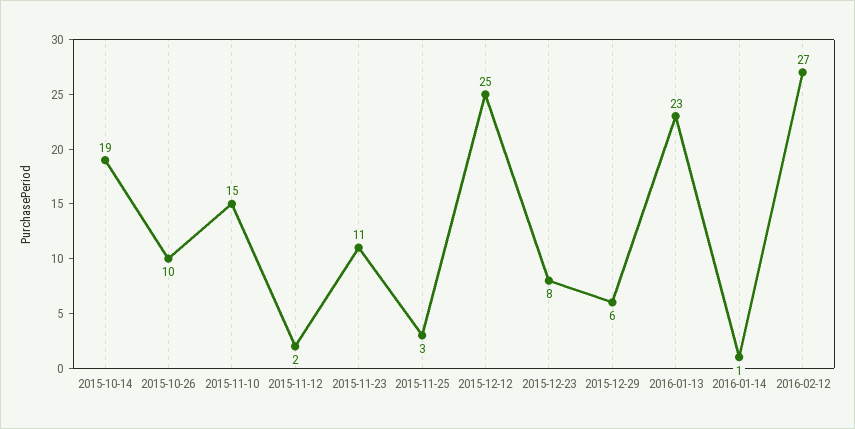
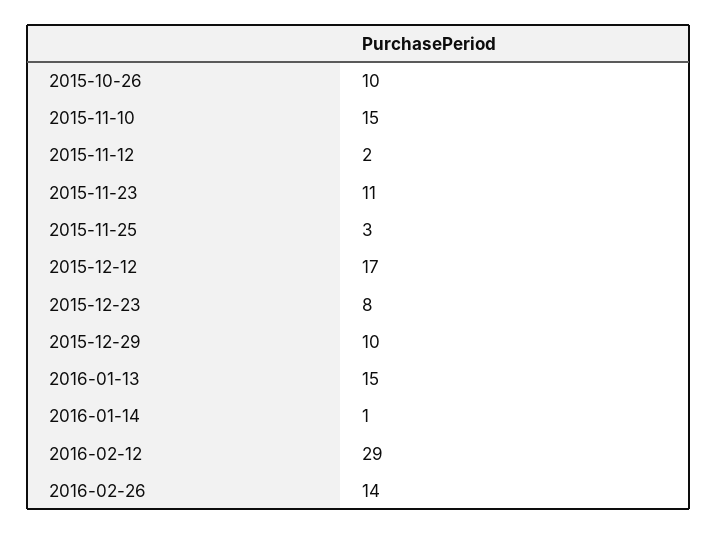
2015-10-14: 19 -> none
2015-12-12: 25 -> 17
2015-12-29: 6 -> 10
2016-01-13: 23 -> 15
2016-02-12: 27 -> 29
2016-02-26: none -> 14

